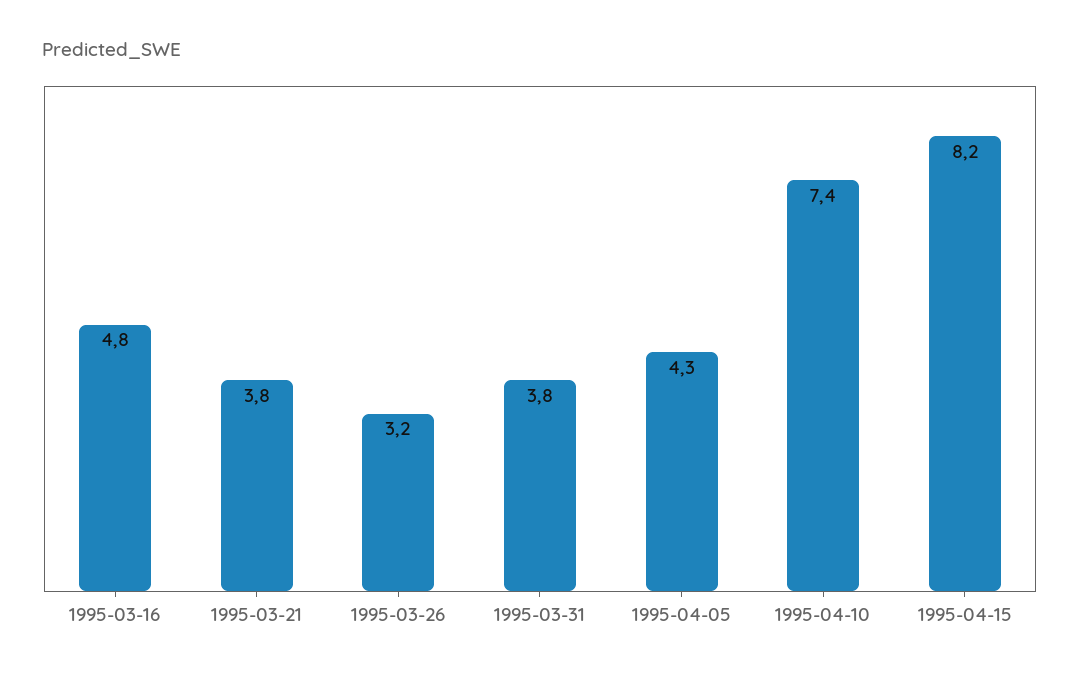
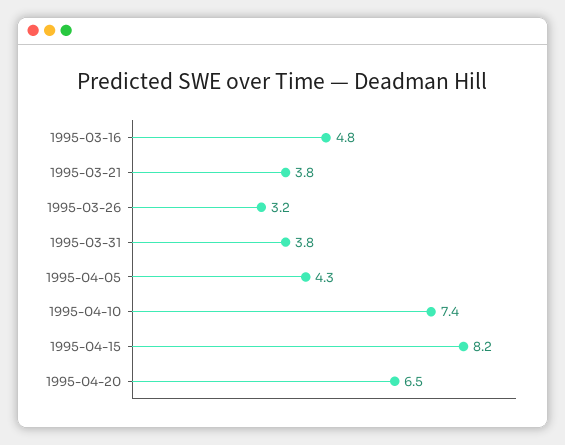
1995-04-20: none -> 6.5

